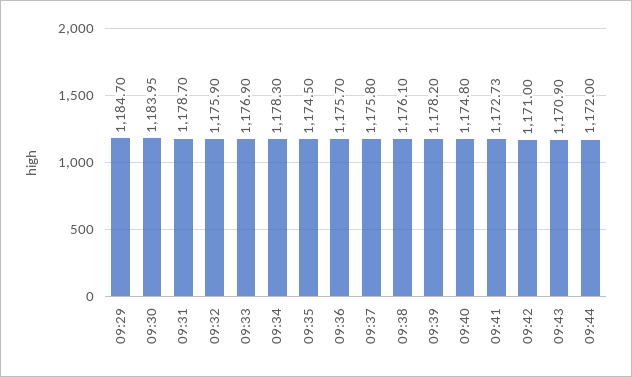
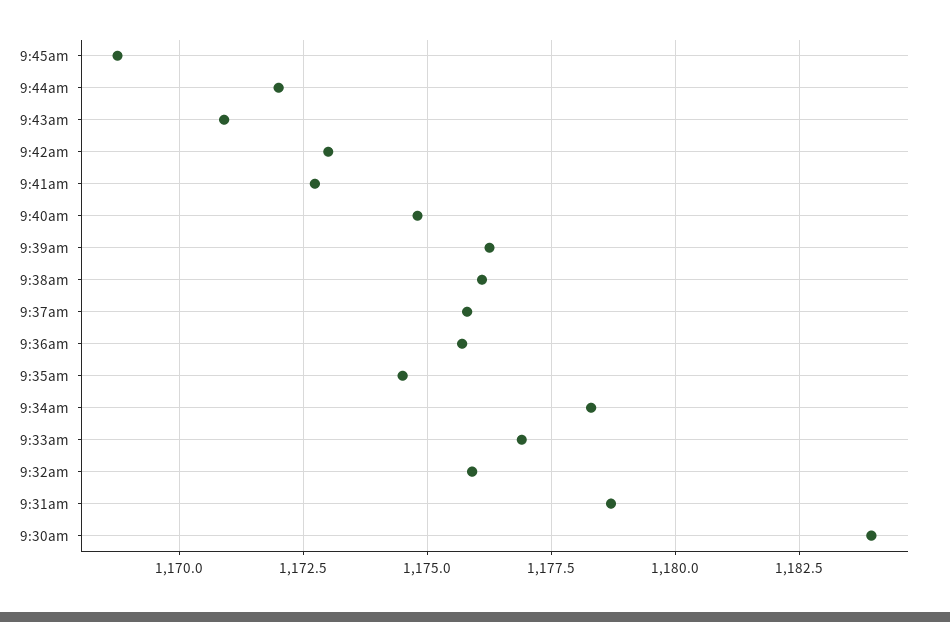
09:29: 1184.7 -> none
09:39: 1178.2 -> 1176.25
09:42: 1171 -> 1173
9:45am: none -> 1168.75

